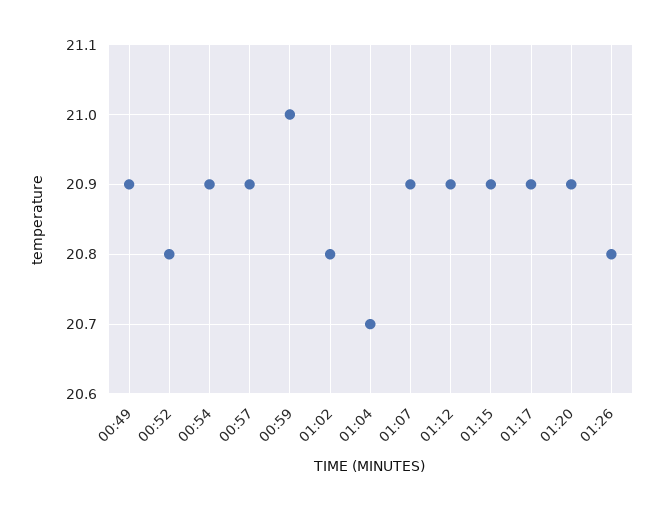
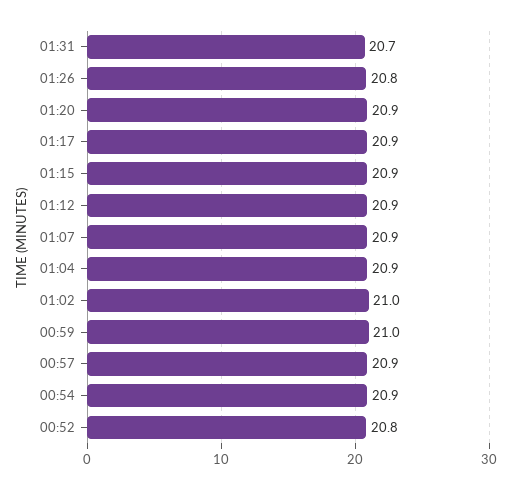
00:49: 20.9 -> none
01:02: 20.8 -> 21
01:04: 20.7 -> 20.9
01:31: none -> 20.7

